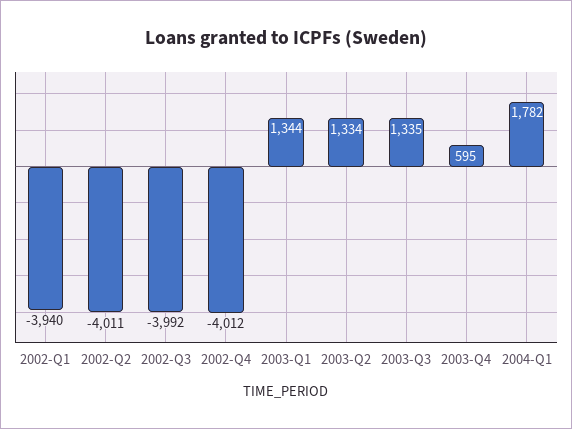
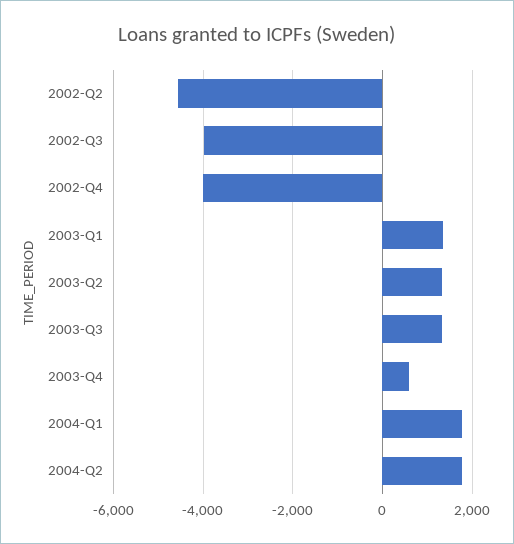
2002-Q1: -3940 -> none
2002-Q2: -4011 -> -4600
2004-Q2: none -> 1800

